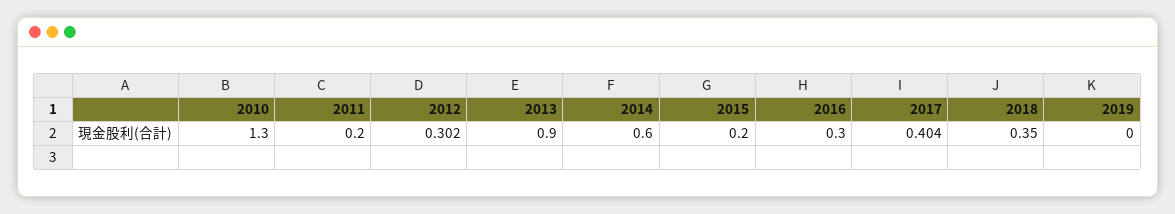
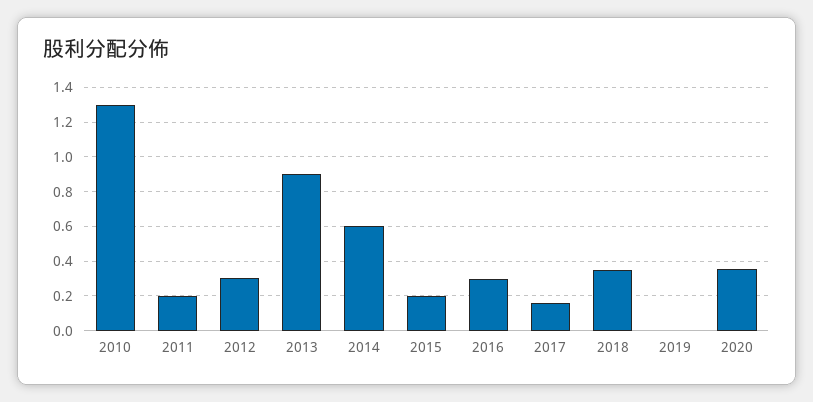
2017: 0.404 -> 0.15
2020: none -> 0.35

